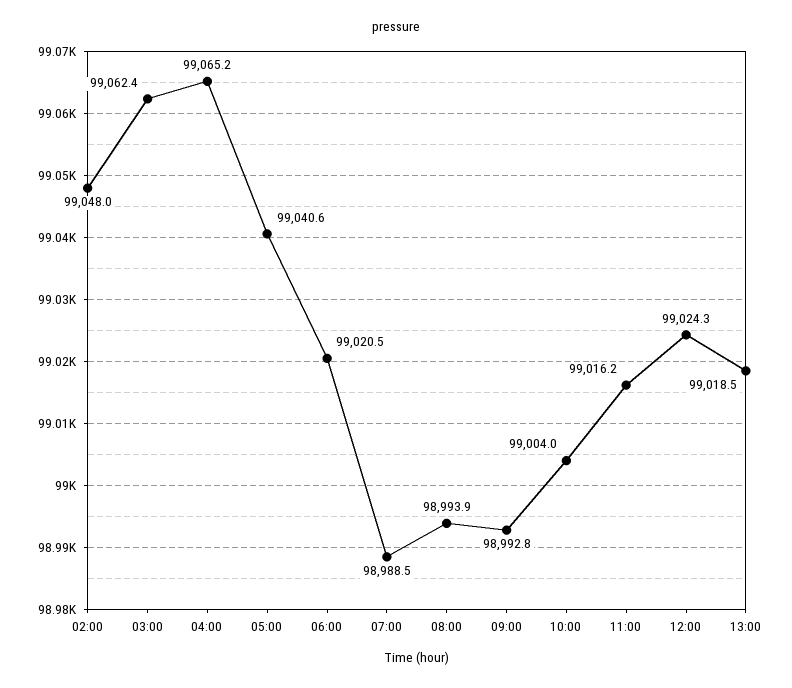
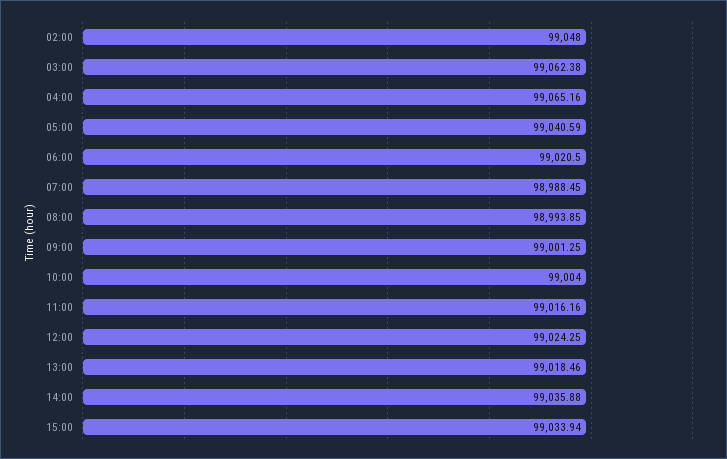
09:00: 98992.8 -> 99001.25
14:00: none -> 99035.88
15:00: none -> 99033.94

